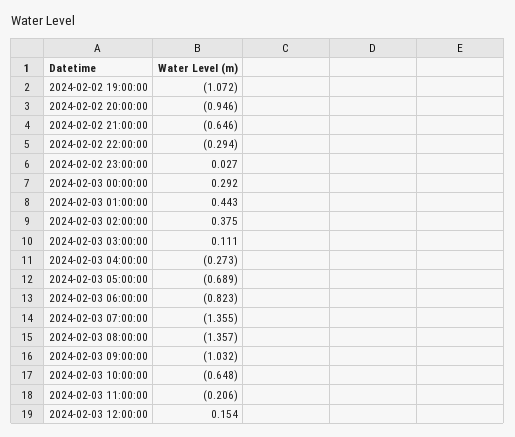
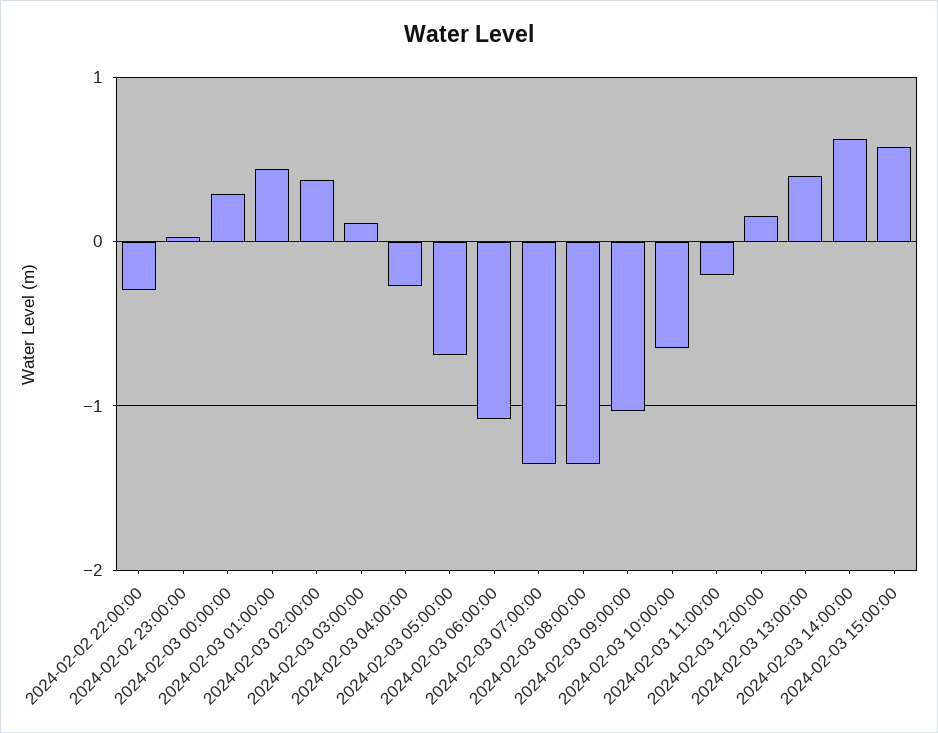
2024-02-02 19:00:00: -1.072 -> none
2024-02-02 20:00:00: -0.946 -> none
2024-02-02 21:00:00: -0.646 -> none
2024-02-03 06:00:00: -0.823 -> -1.1
2024-02-03 13:00:00: none -> 0.4
2024-02-03 14:00:00: none -> 0.6
2024-02-03 15:00:00: none -> 0.6

